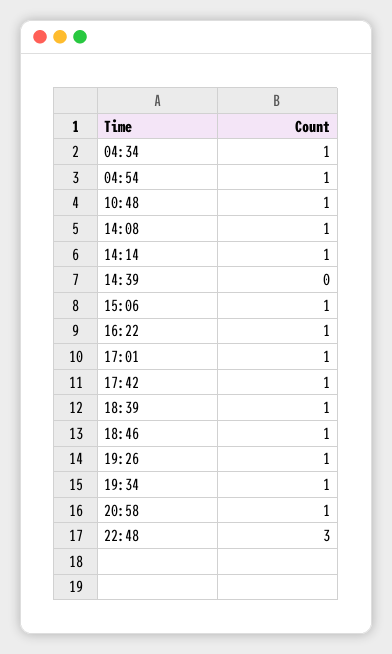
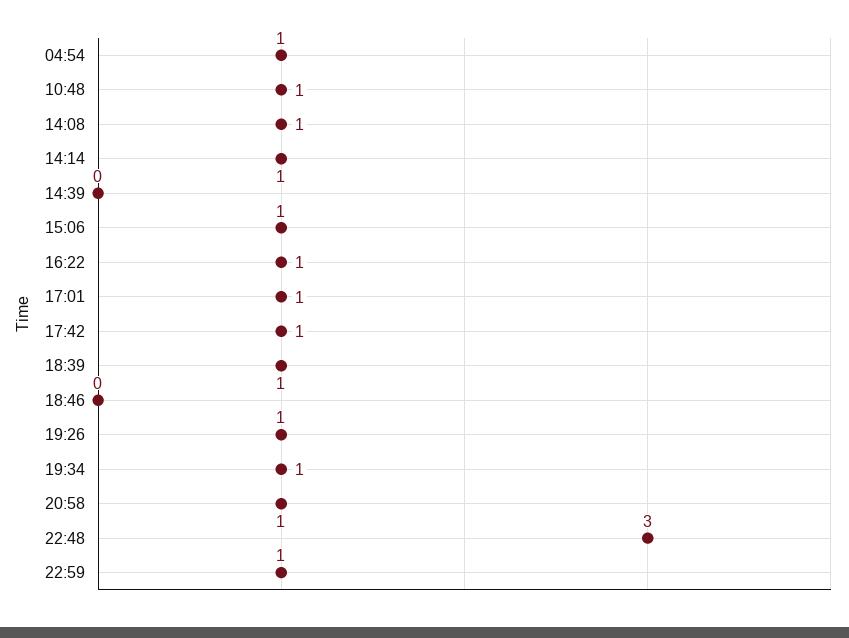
04:34: 1 -> none
18:46: 1 -> 0
22:59: none -> 1

